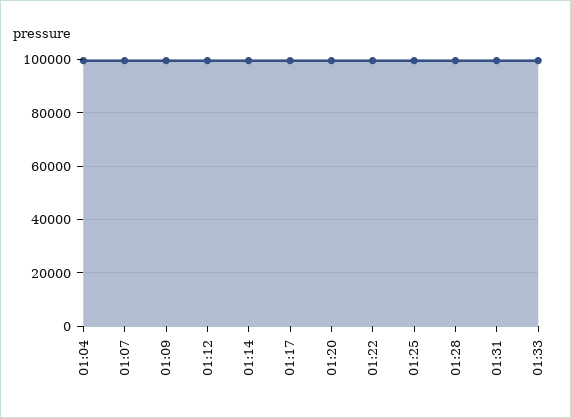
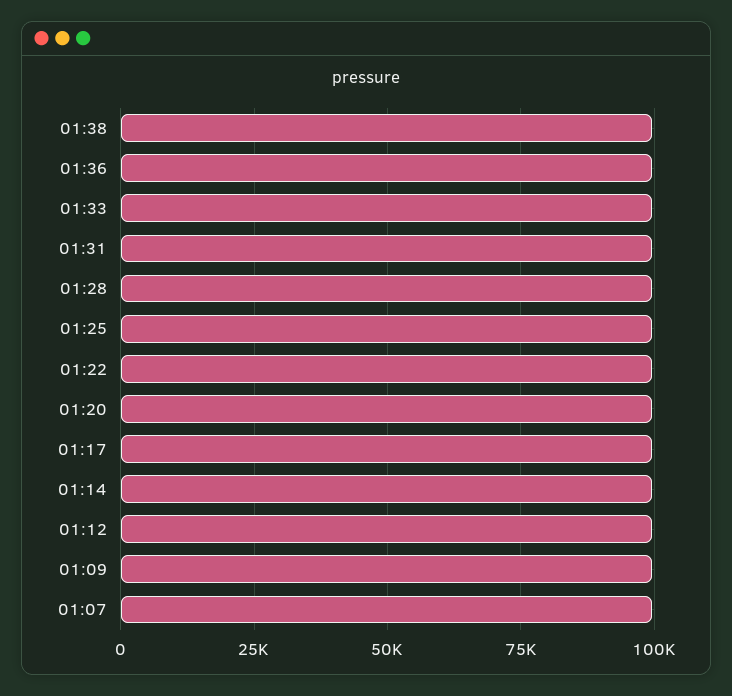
01:04: 100000 -> none
01:38: none -> 100000
01:36: none -> 100000

